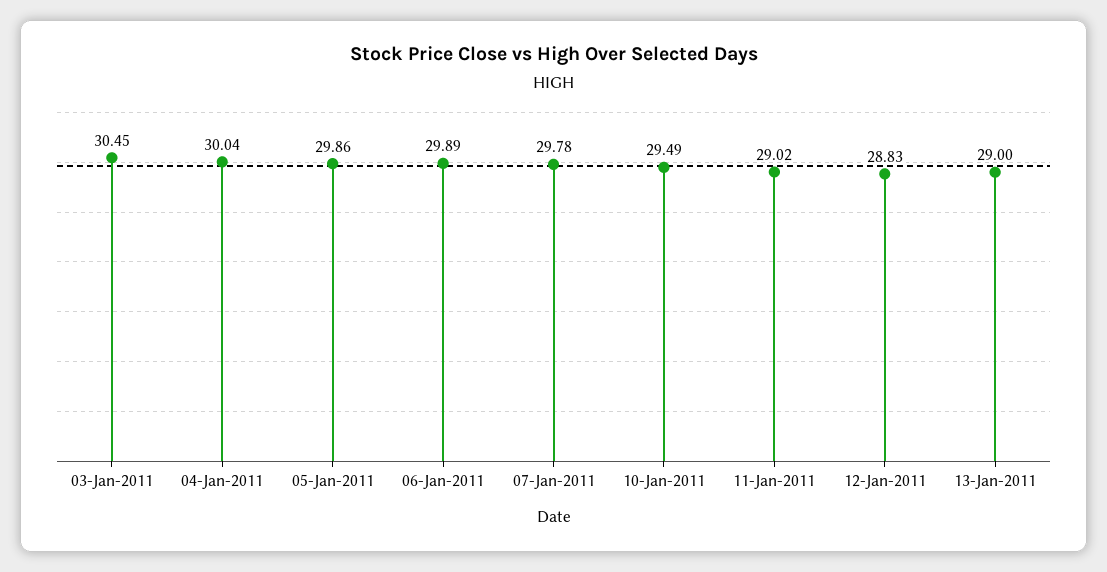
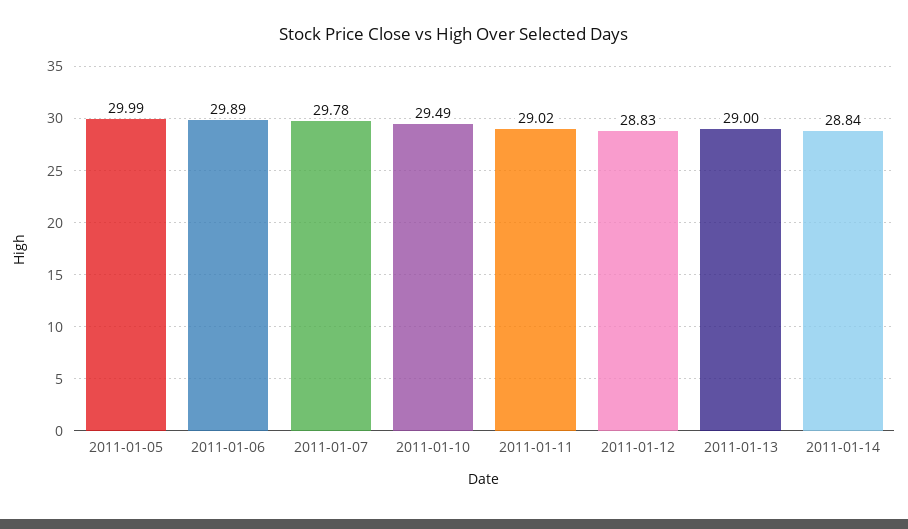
03-Jan-2011: 30.45 -> none
04-Jan-2011: 30.04 -> none
05-Jan-2011: 29.86 -> 29.99
2011-01-14: none -> 28.84

